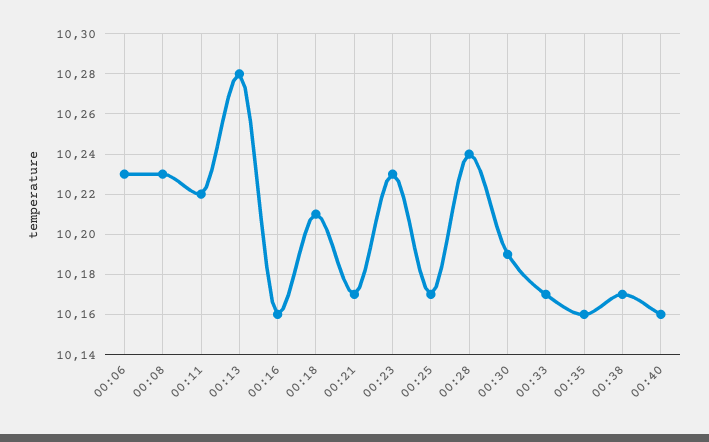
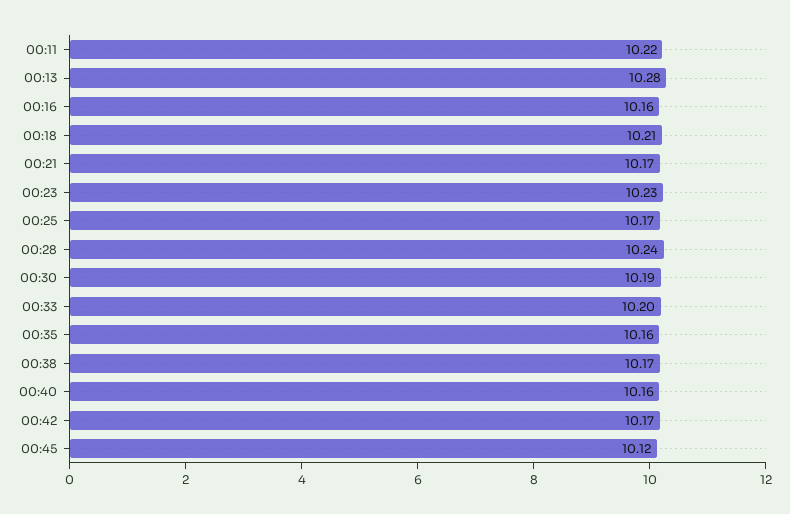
00:06: 10.23 -> none
00:08: 10.23 -> none
00:33: 10.17 -> 10.2
00:42: none -> 10.17
00:45: none -> 10.12

